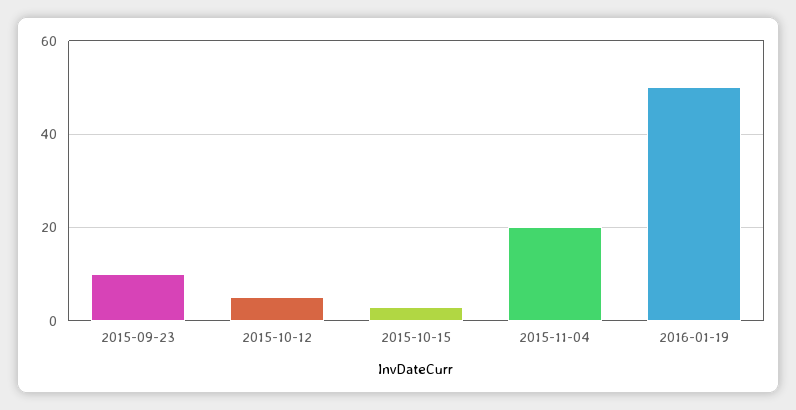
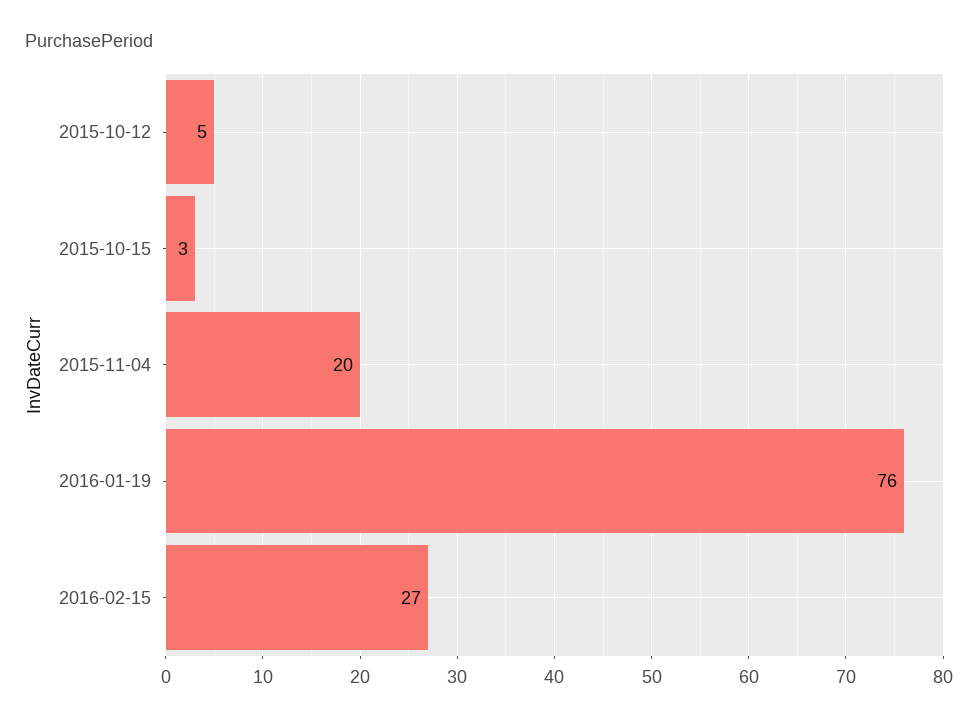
2015-09-23: 10 -> none
2016-01-19: 50 -> 76
2016-02-15: none -> 27

